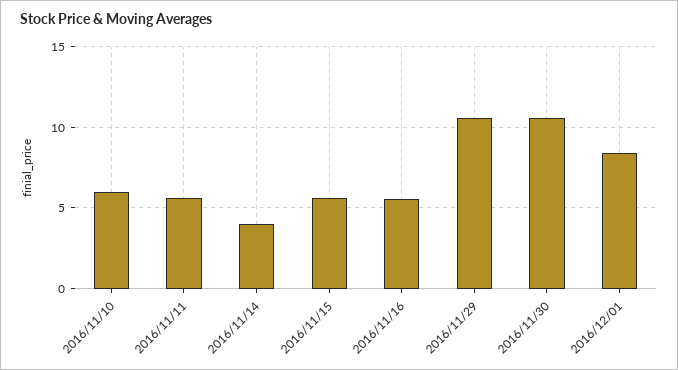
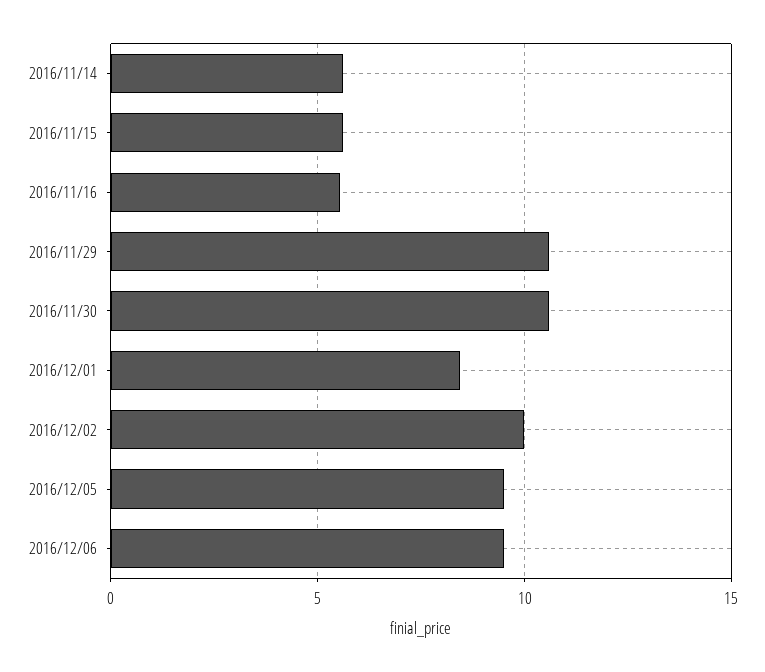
2016/11/10: 6 -> none
2016/11/11: 5.5 -> none
2016/11/14: 4 -> 5.5
2016/12/02: none -> 10
2016/12/05: none -> 9.5
2016/12/06: none -> 9.5

